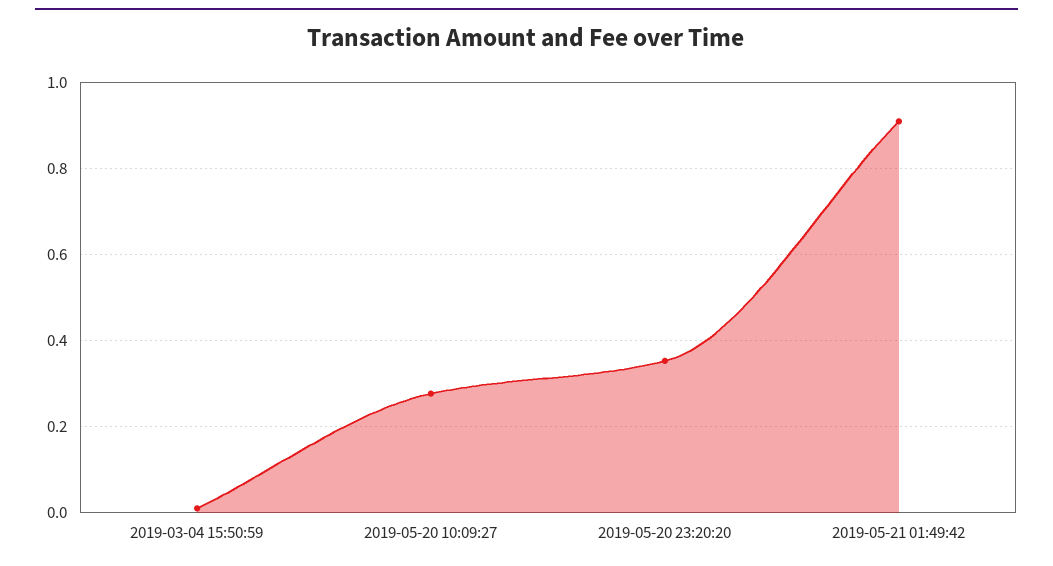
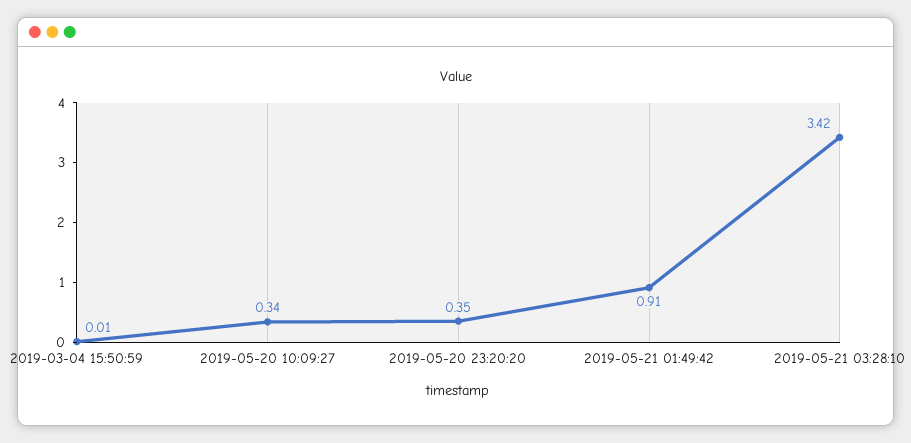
2019-05-20 10:09:27: 0.28 -> 0.34
2019-05-21 03:28:10: none -> 3.42

